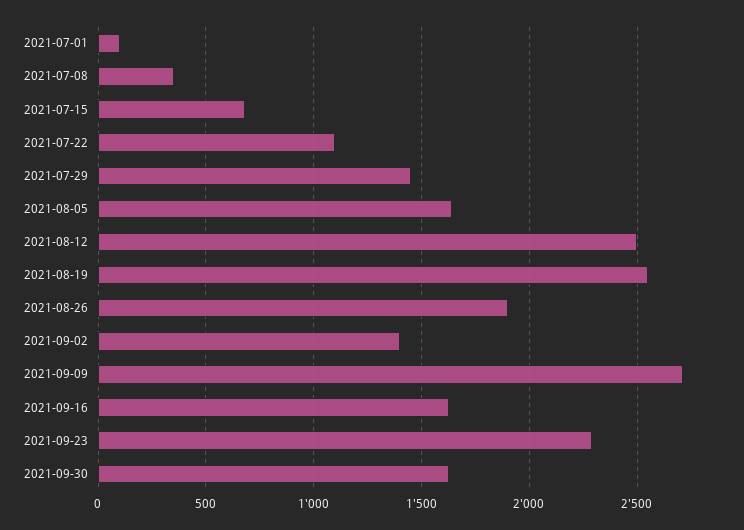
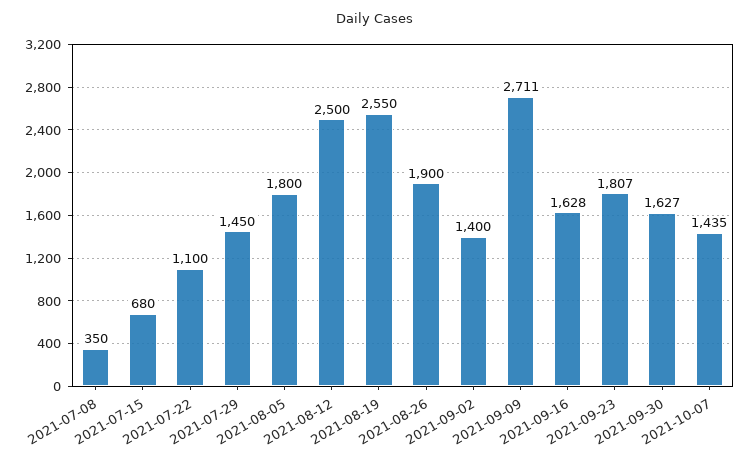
2021-07-01: 100 -> none
2021-08-05: 1650 -> 1800
2021-09-23: 2300 -> 1807
2021-10-07: none -> 1435

